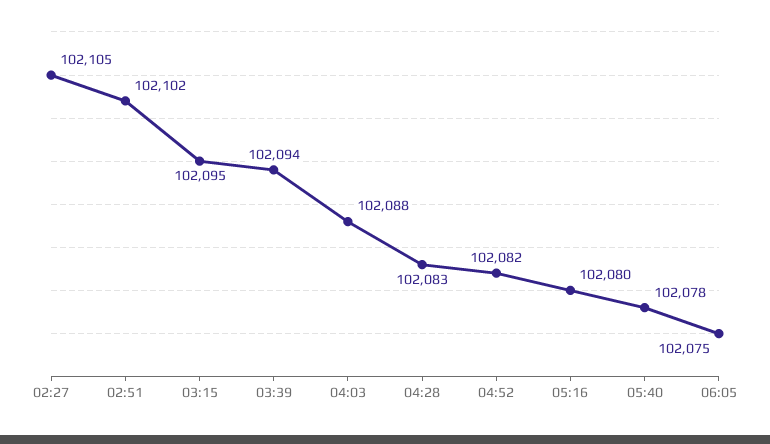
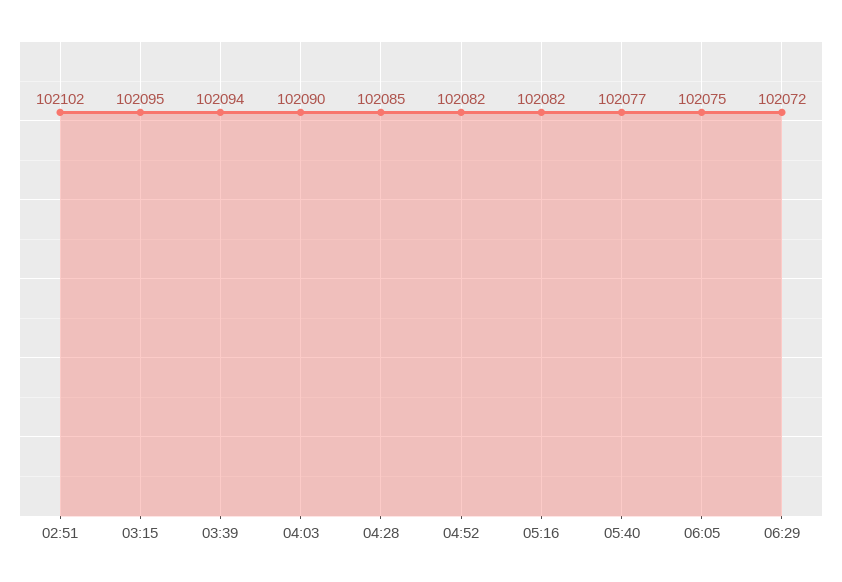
02:27: 102105 -> none
04:03: 102088 -> 102090
04:28: 102083 -> 102085
05:16: 102080 -> 102082
05:40: 102078 -> 102077
06:29: none -> 102072

